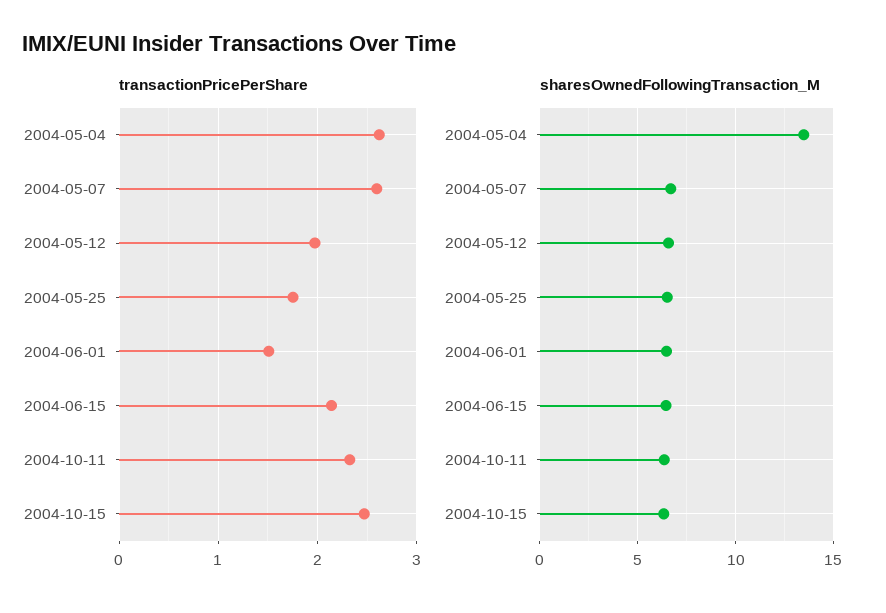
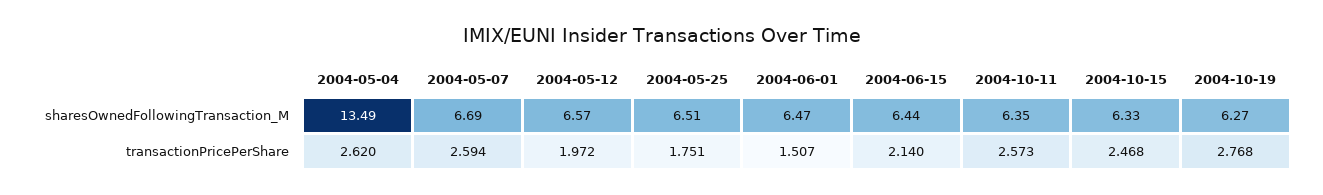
transactionPricePerShare, 2004-10-11: 2.3 -> 2.573
sharesOwnedFollowingTransaction_M, 2004-10-19: none -> 6.27
transactionPricePerShare, 2004-10-19: none -> 2.768

